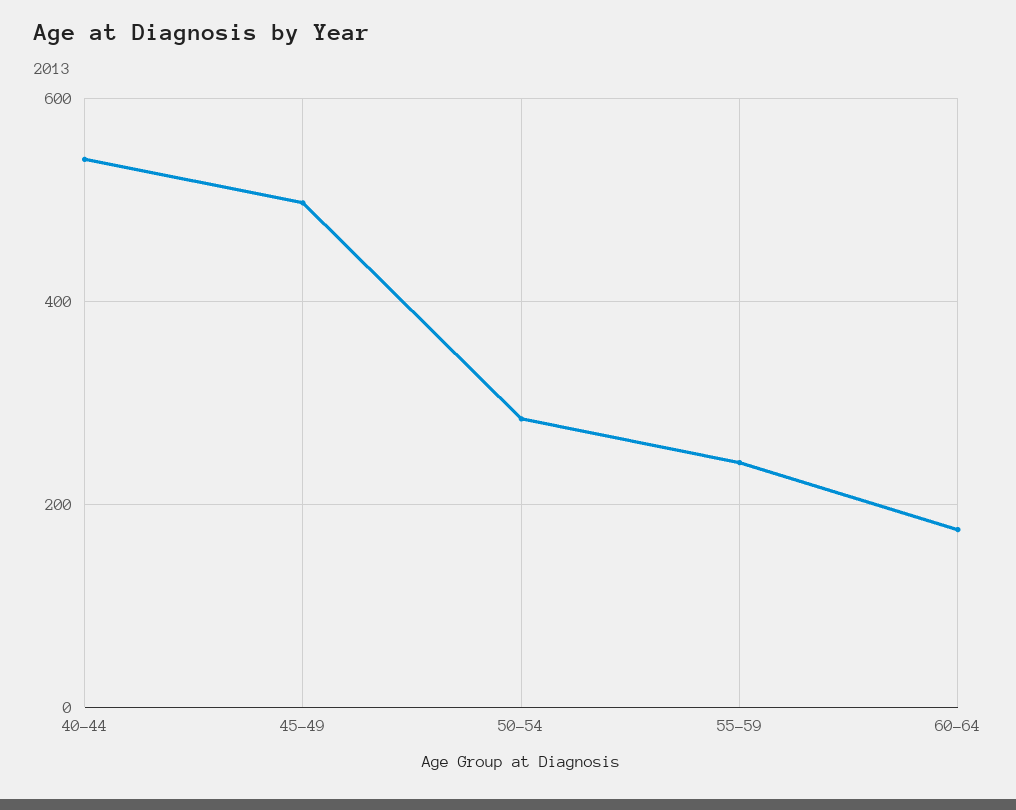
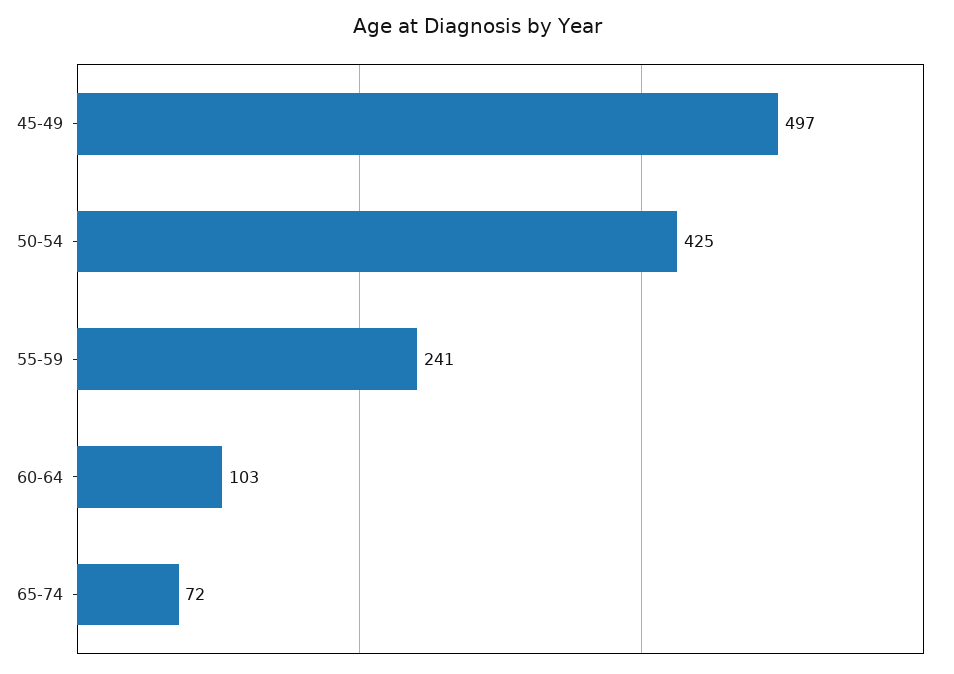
40-44: 540 -> none
50-54: 280 -> 425
60-64: 180 -> 103
65-74: none -> 72

